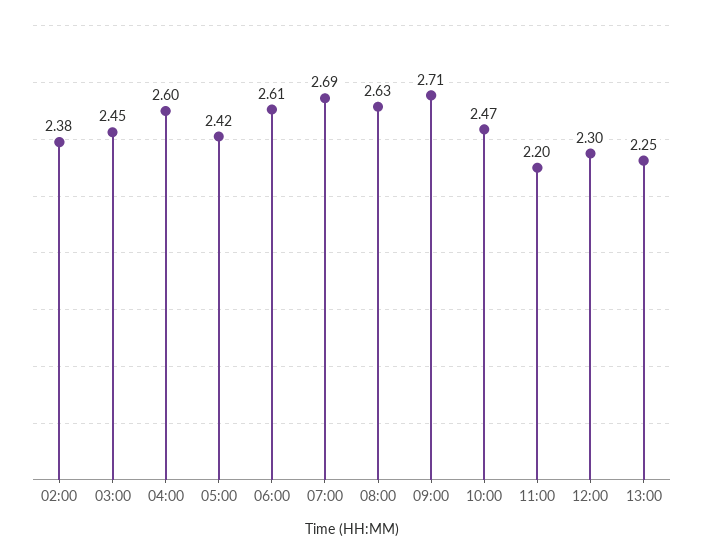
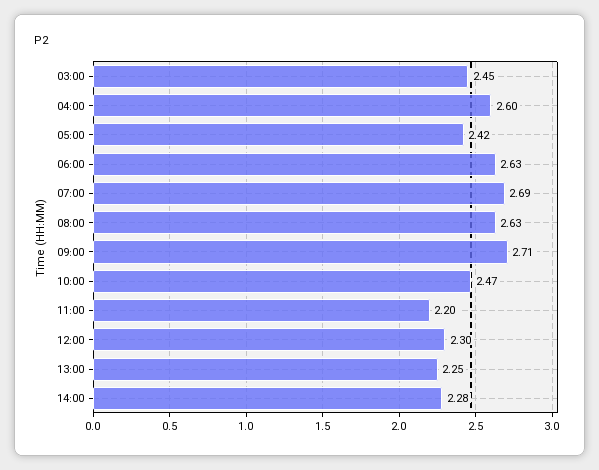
02:00: 2.38 -> none
06:00: 2.61 -> 2.63
14:00: none -> 2.28

